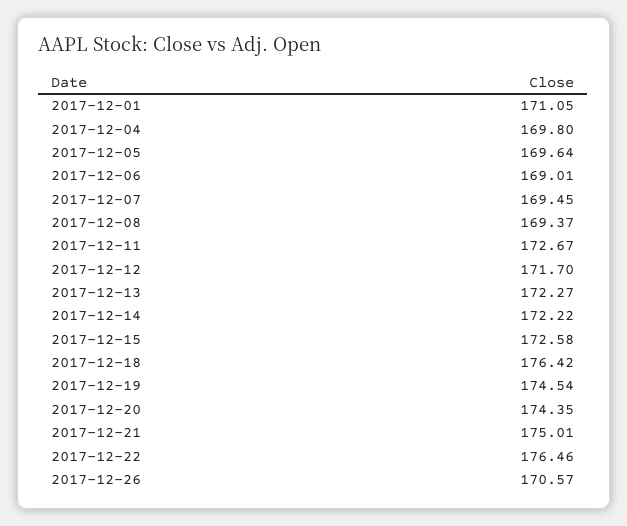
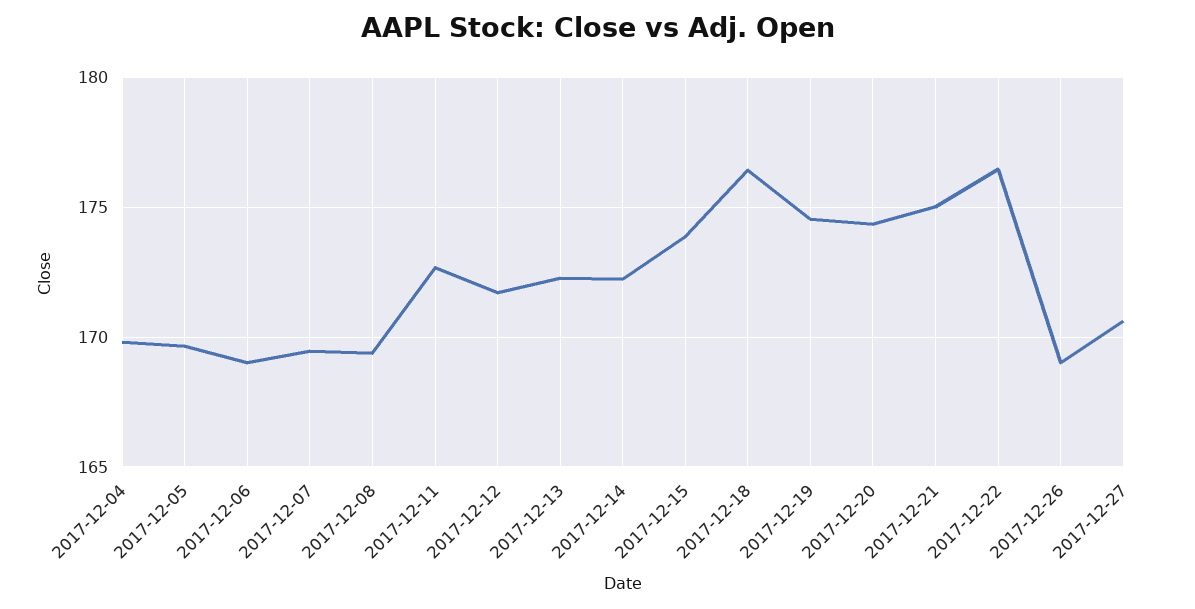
2017-12-01: 171.05 -> none
2017-12-15: 172.58 -> 174
2017-12-26: 170.57 -> 169
2017-12-27: none -> 170.5

